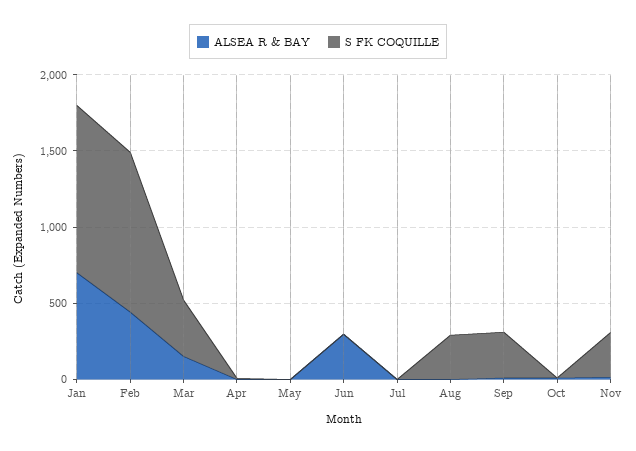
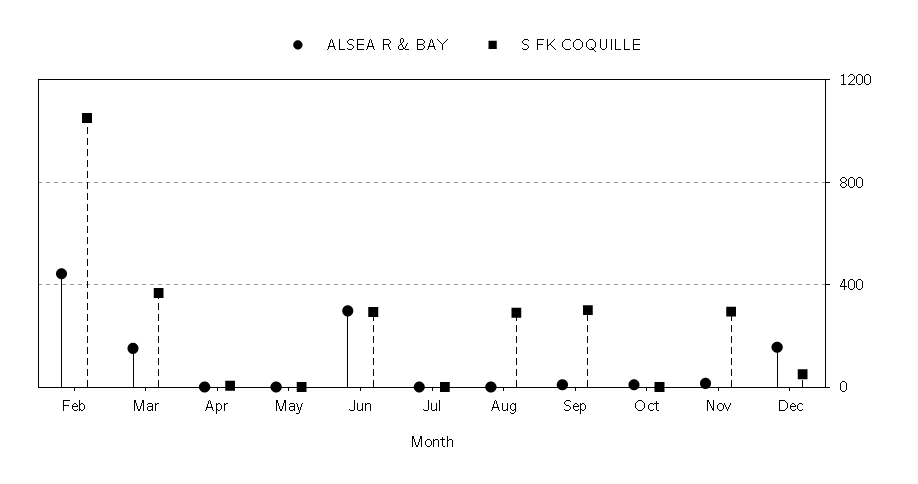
ALSEA R & BAY, Jan: 700 -> none
S FK COQUILLE, Jan: 1100 -> none
S FK COQUILLE, Jun: 0 -> 300
ALSEA R & BAY, Dec: none -> 150
S FK COQUILLE, Dec: none -> 50

